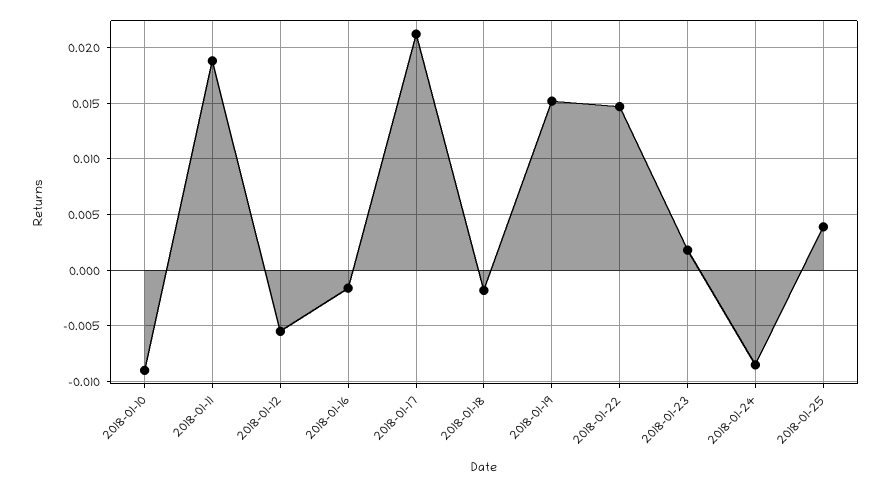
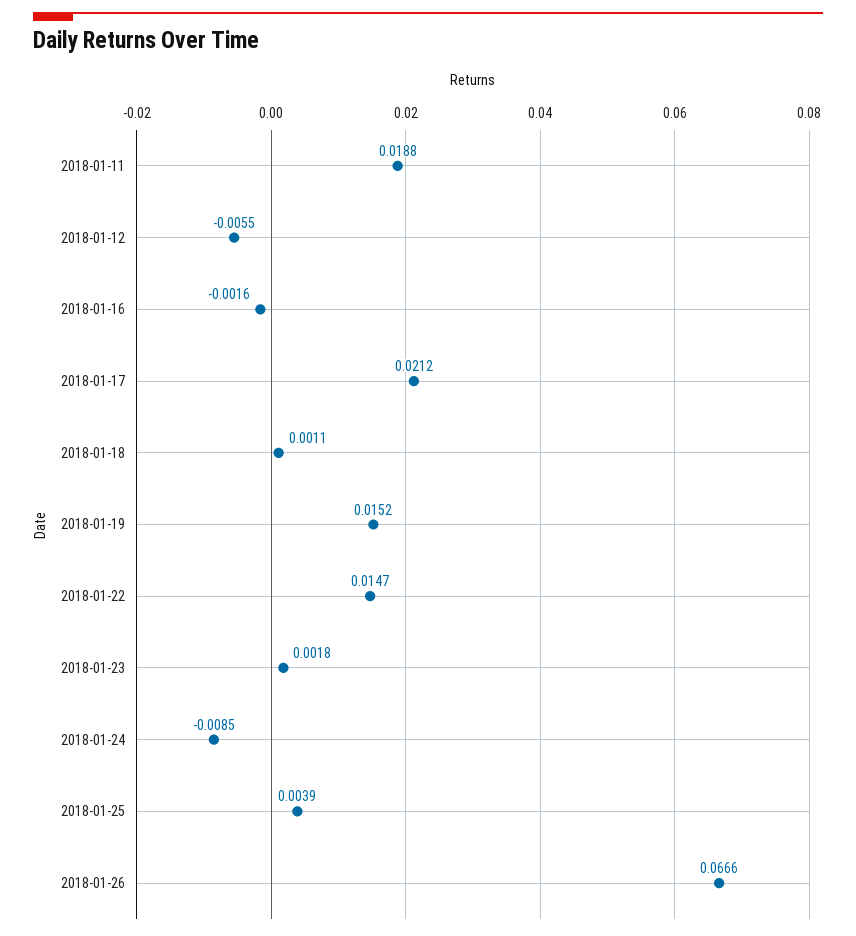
2018-01-10: -0.009 -> none
2018-01-18: -0.002 -> 0.0011
2018-01-26: none -> 0.0666

